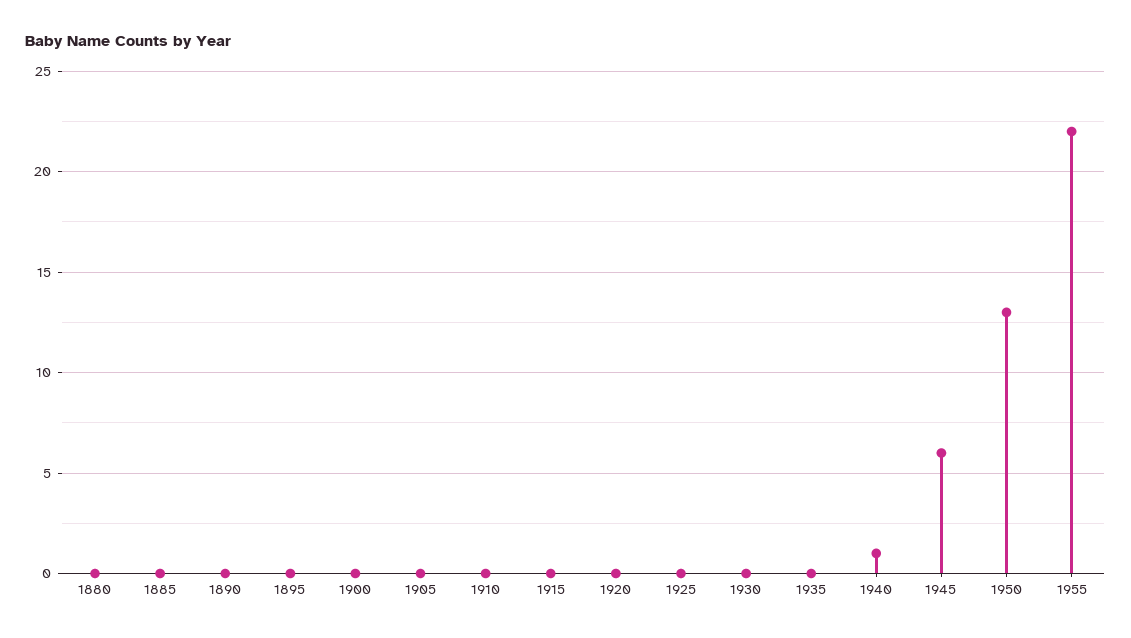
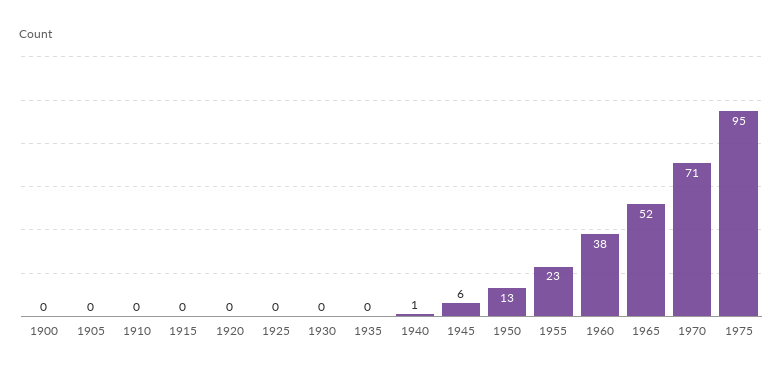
1880: 0 -> none
1885: 0 -> none
1890: 0 -> none
1895: 0 -> none
1955: 22 -> 23
1960: none -> 38
1965: none -> 52
1970: none -> 71
1975: none -> 95

